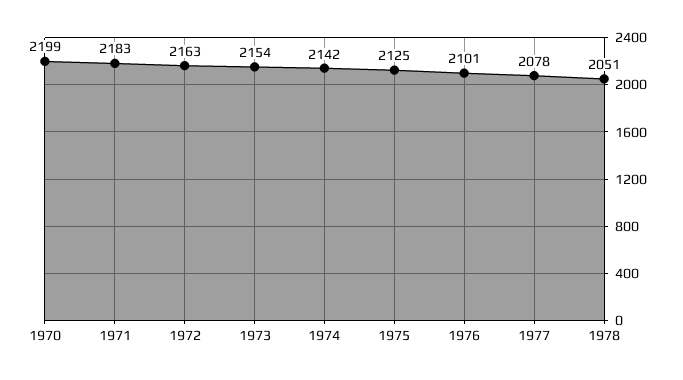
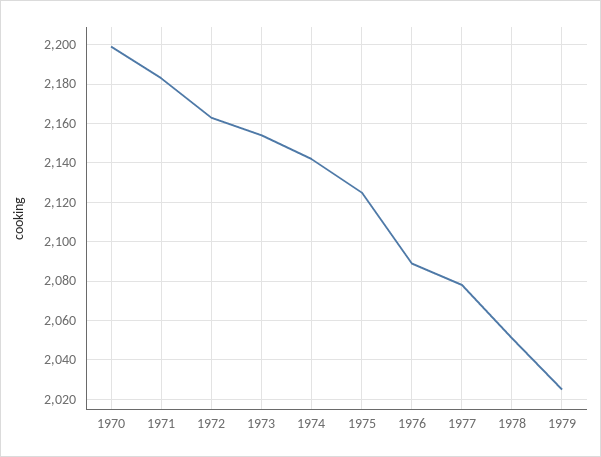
1976: 2101 -> 2090
1979: none -> 2025

